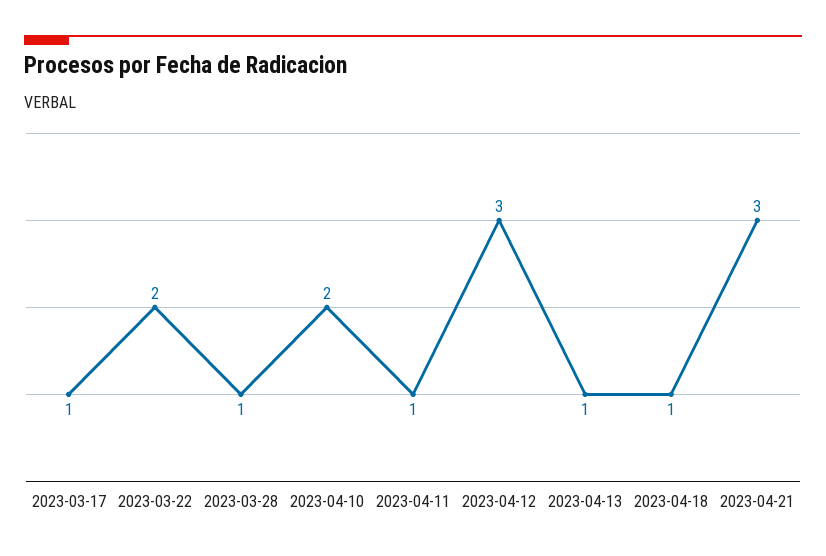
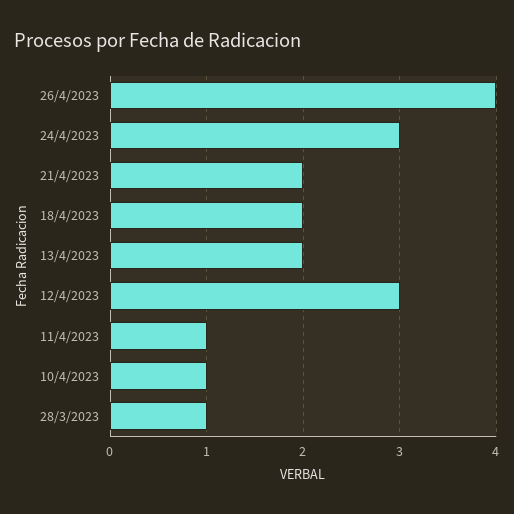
2023-03-17: 1 -> none
2023-03-22: 2 -> none
2023-04-10: 2 -> 1
2023-04-13: 1 -> 2
2023-04-18: 1 -> 2
2023-04-21: 3 -> 2
26/4/2023: none -> 4
24/4/2023: none -> 3

